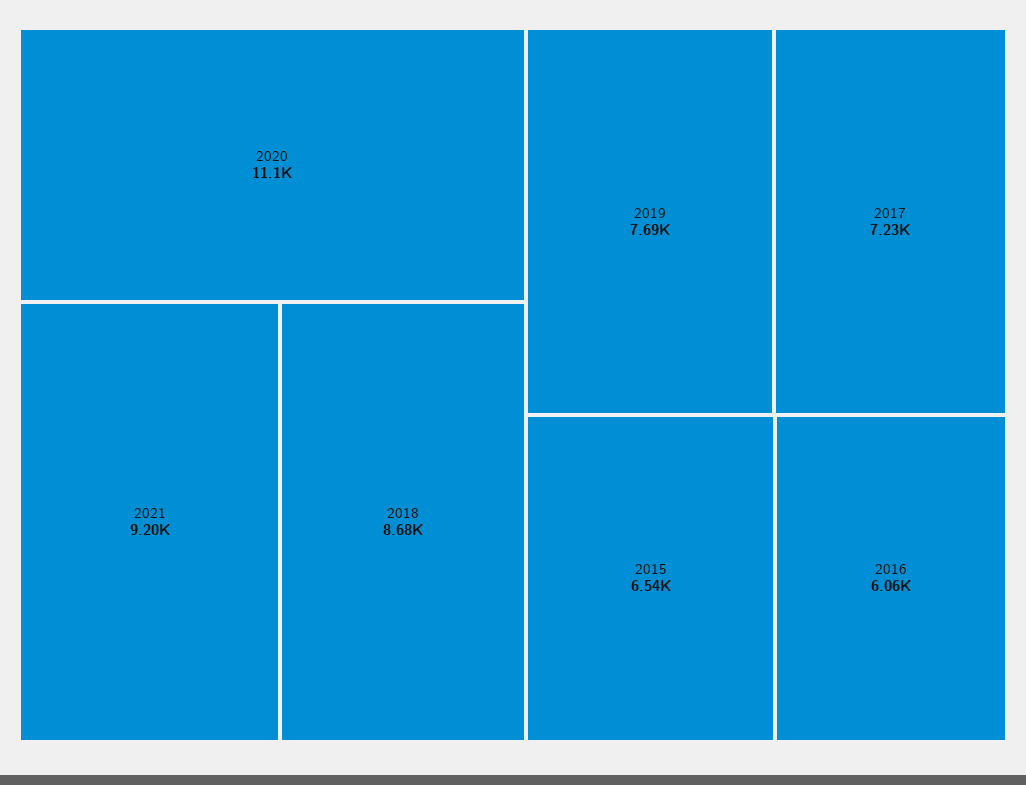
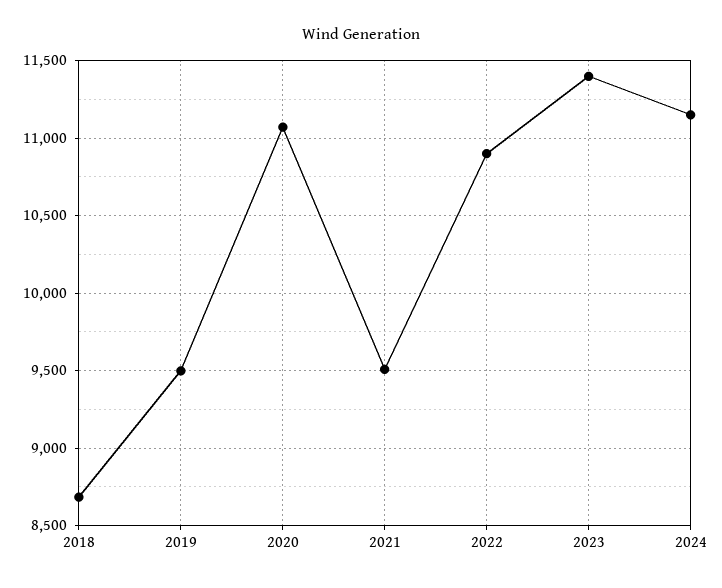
2021: 9200 -> 9500
2019: 7690 -> 9500
2017: 7230 -> none
2015: 6540 -> none
2016: 6060 -> none
2022: none -> 10900
2023: none -> 11400
2024: none -> 11150

